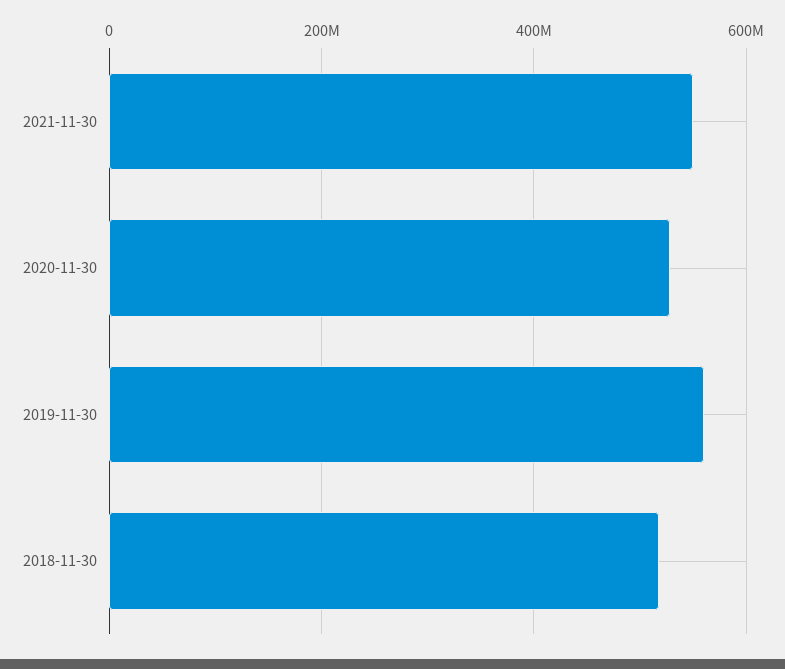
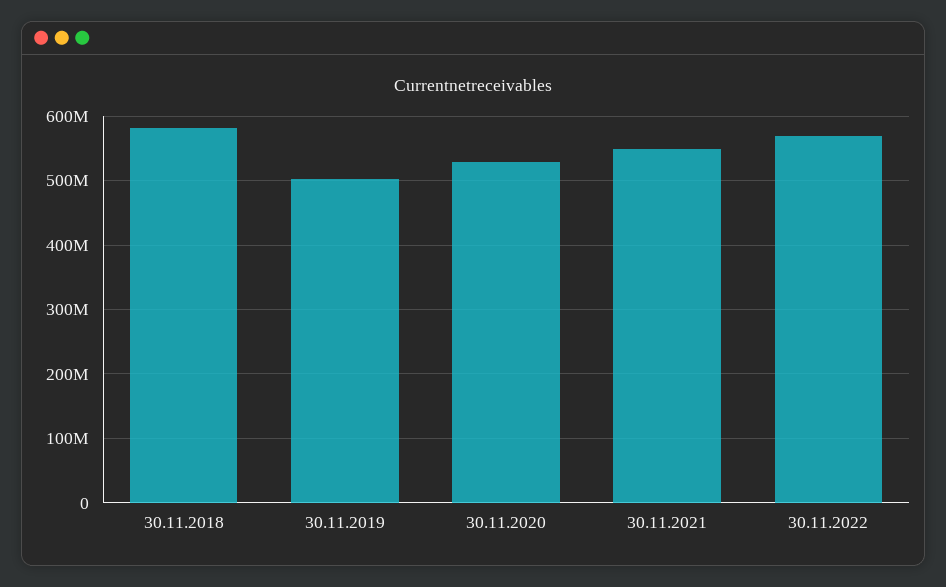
2019-11-30: 560000000 -> 500000000
2018-11-30: 520000000 -> 580000000
30.11.2022: none -> 570000000

